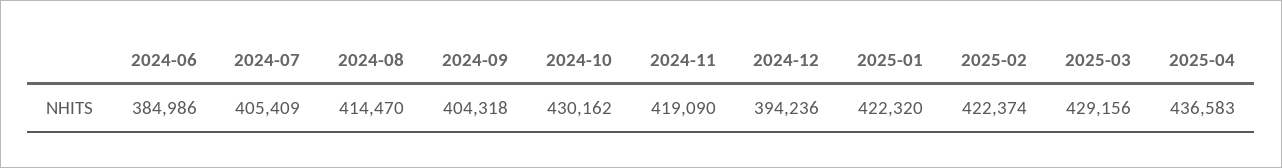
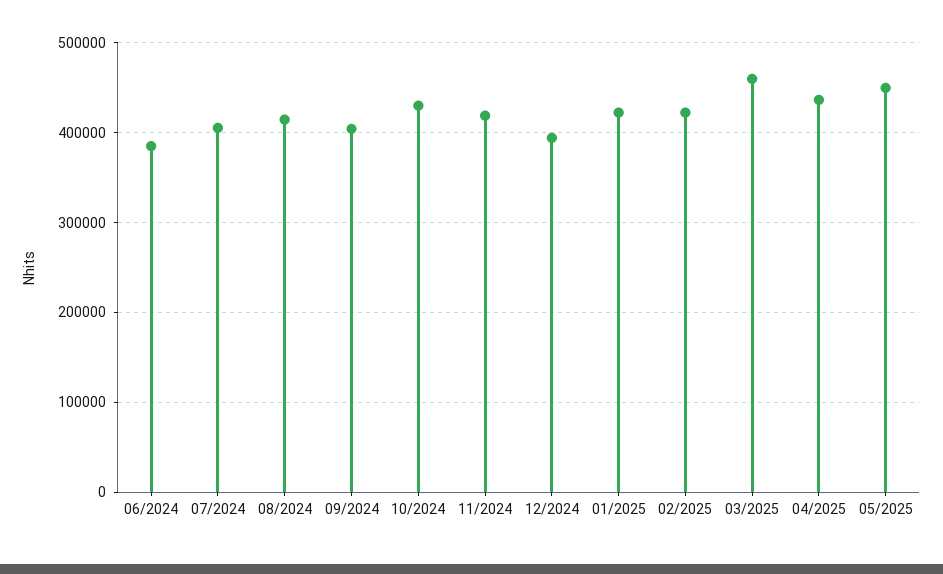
2025-03: 429156 -> 460000
05/2025: none -> 450000

